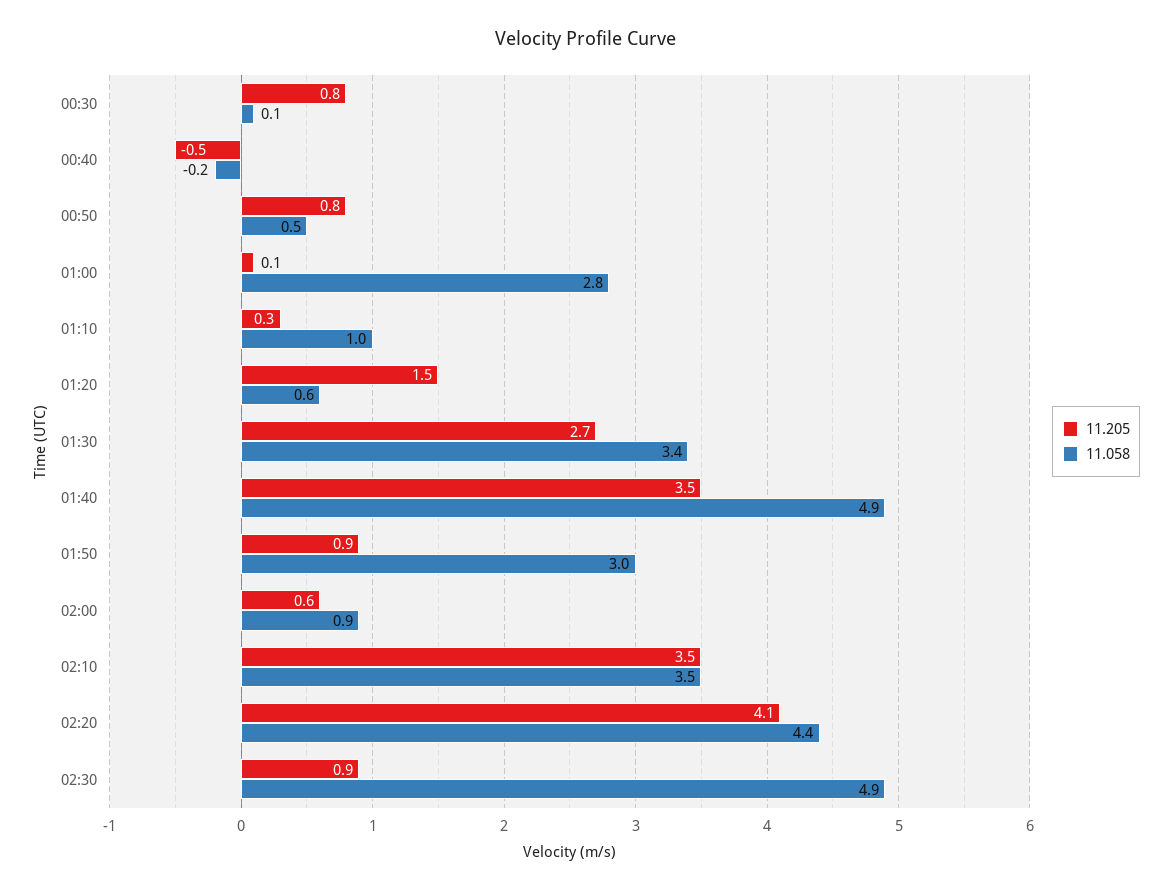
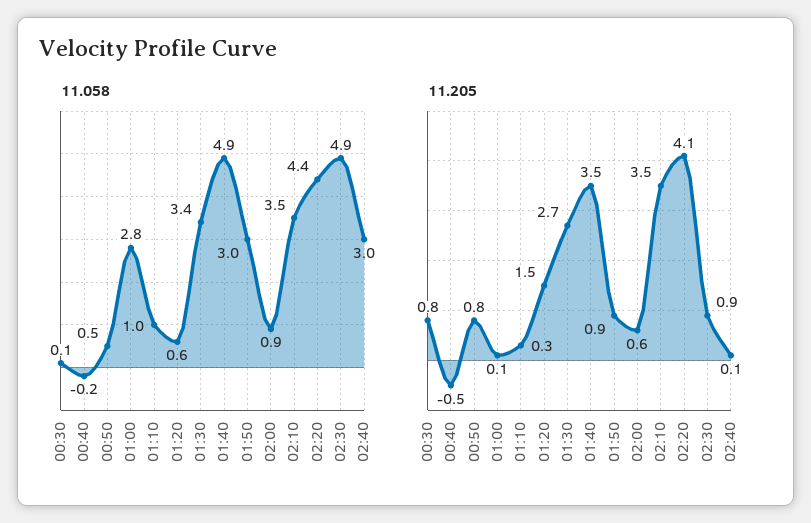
11.058, 02:40: none -> 3
11.205, 02:40: none -> 0.1

